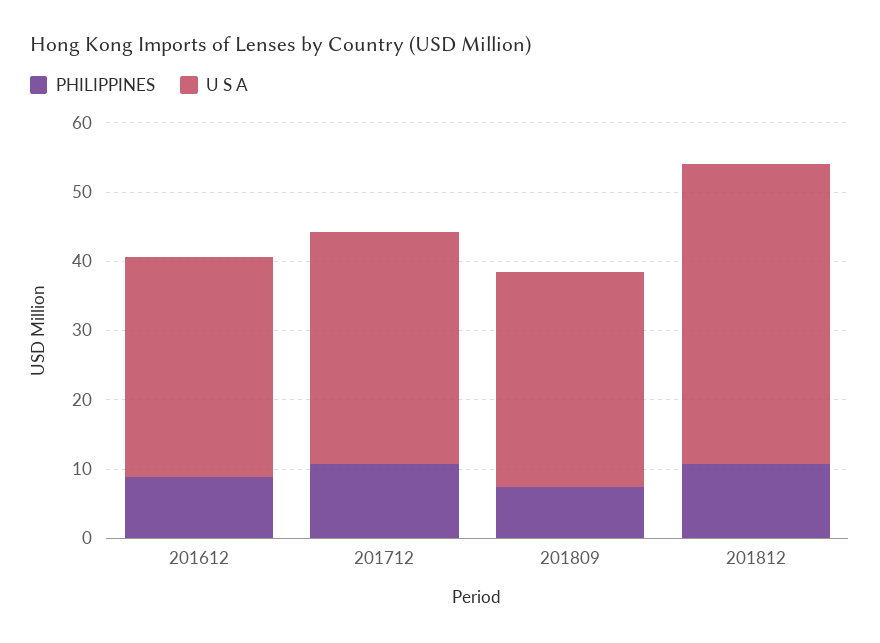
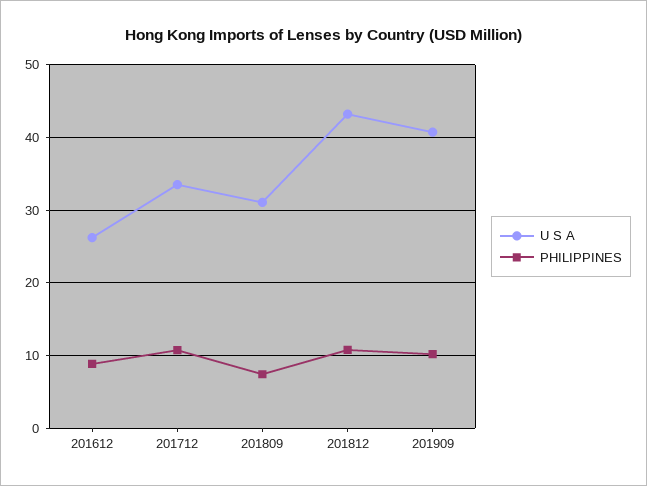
U S A, 201612: 32 -> 26
U S A, 201909: none -> 41
PHILIPPINES, 201909: none -> 10

